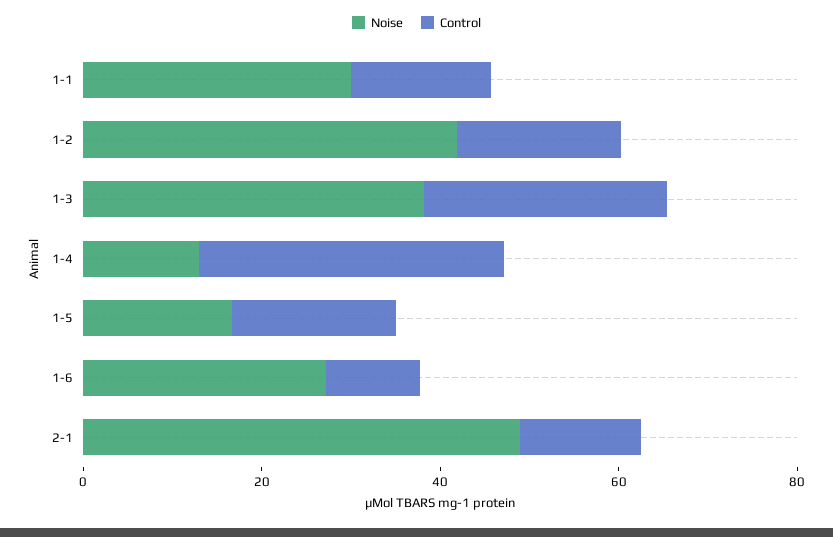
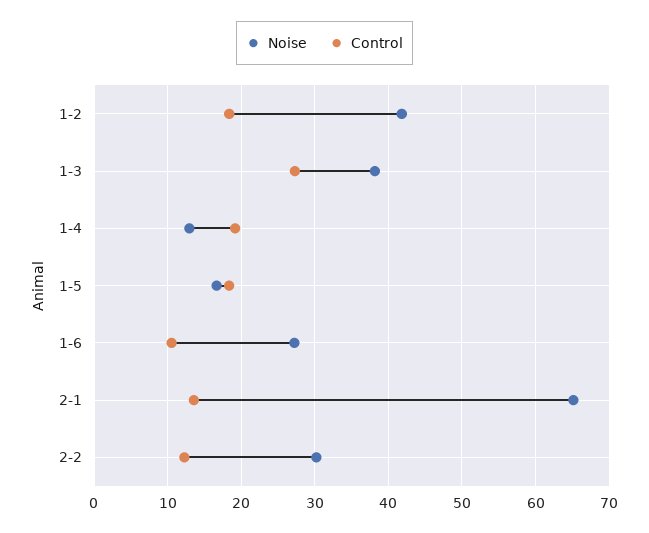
Noise, 1-1: 30 -> none
Control, 1-1: 15 -> none
Control, 1-4: 35 -> 19
Noise, 2-1: 50 -> 65
Noise, 2-2: none -> 30
Control, 2-2: none -> 12

